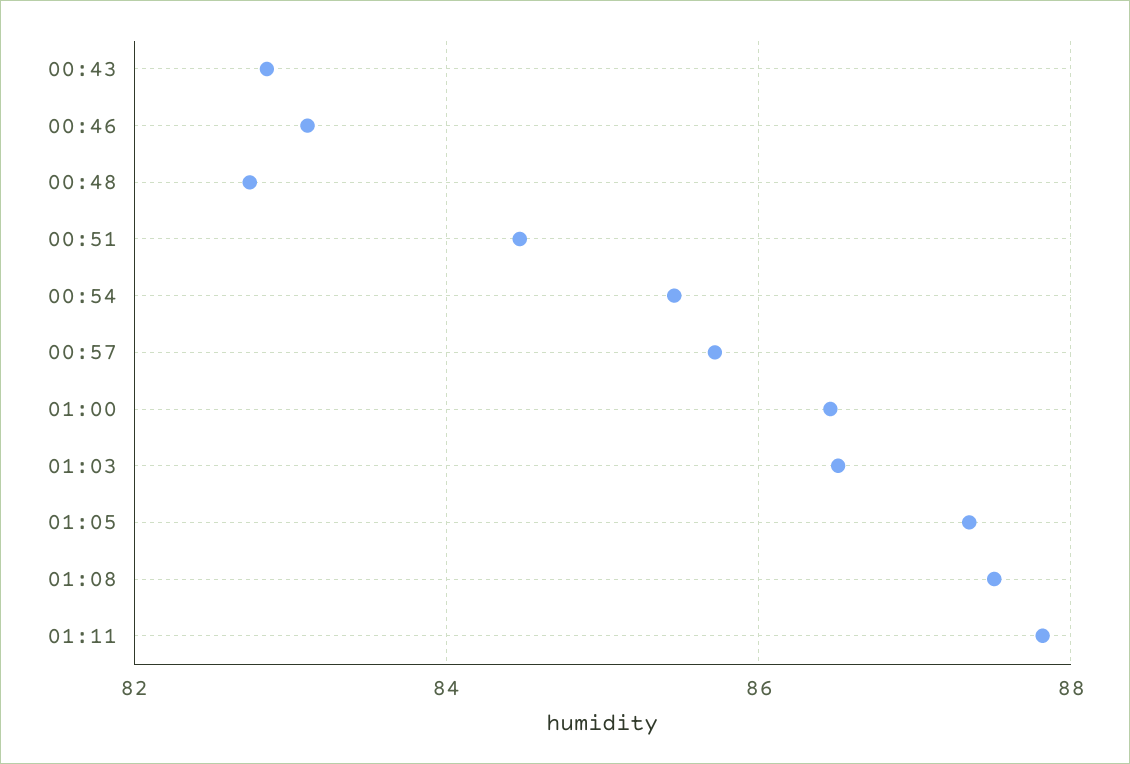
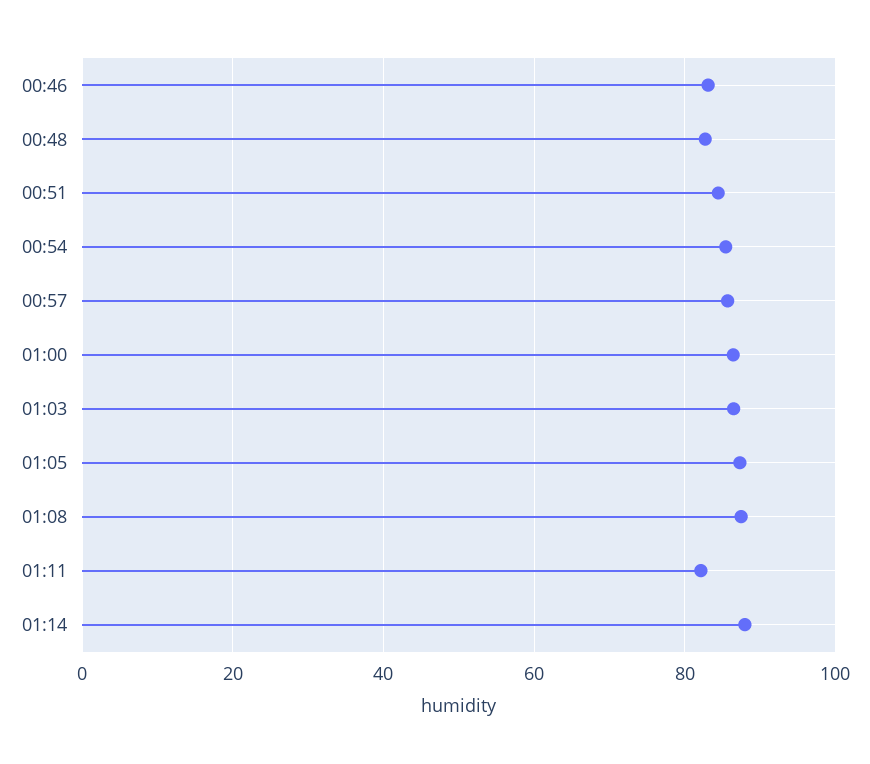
00:43: 82.8 -> none
01:11: 87.8 -> 82
01:14: none -> 88

